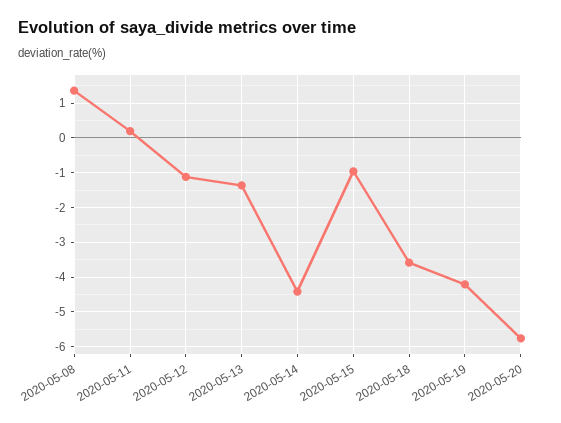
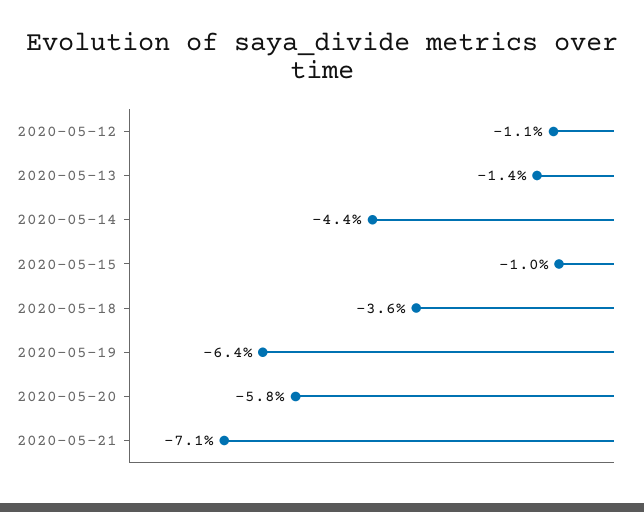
2020-05-08: 1.4 -> none
2020-05-11: 0.2 -> none
2020-05-19: -4.2 -> -6.4
2020-05-21: none -> -7.1

